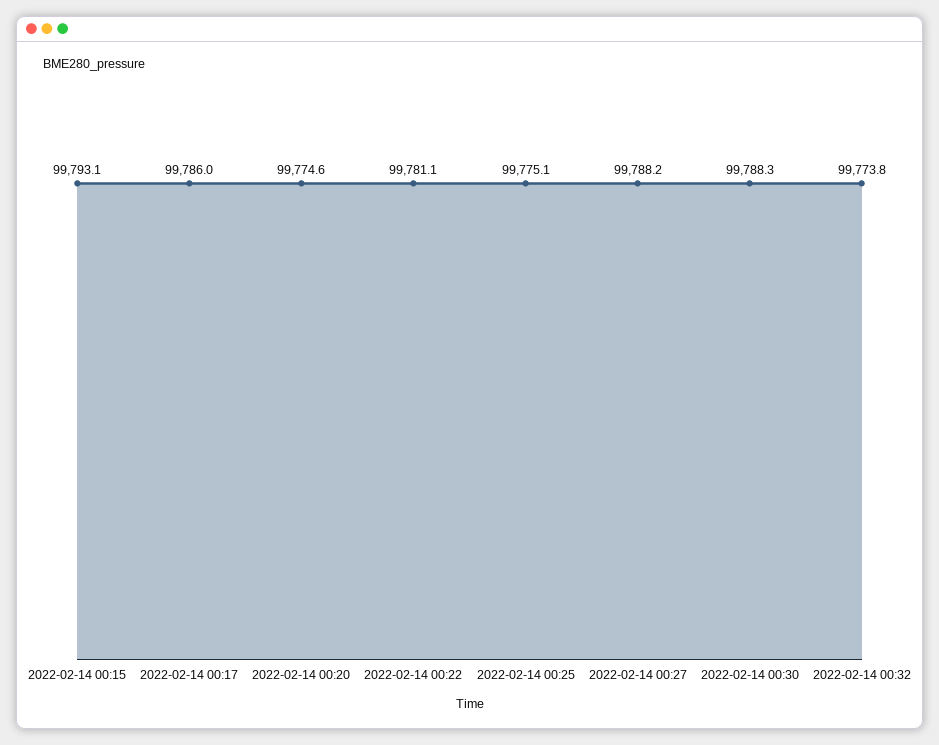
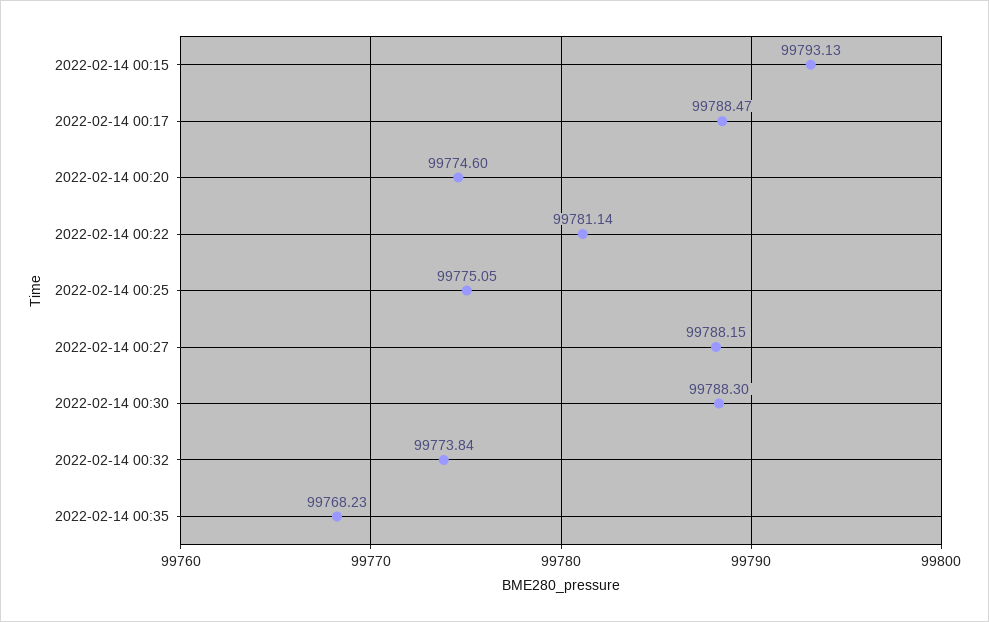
2022-02-14 00:17: 99786 -> 99788.47
2022-02-14 00:35: none -> 99768.23

